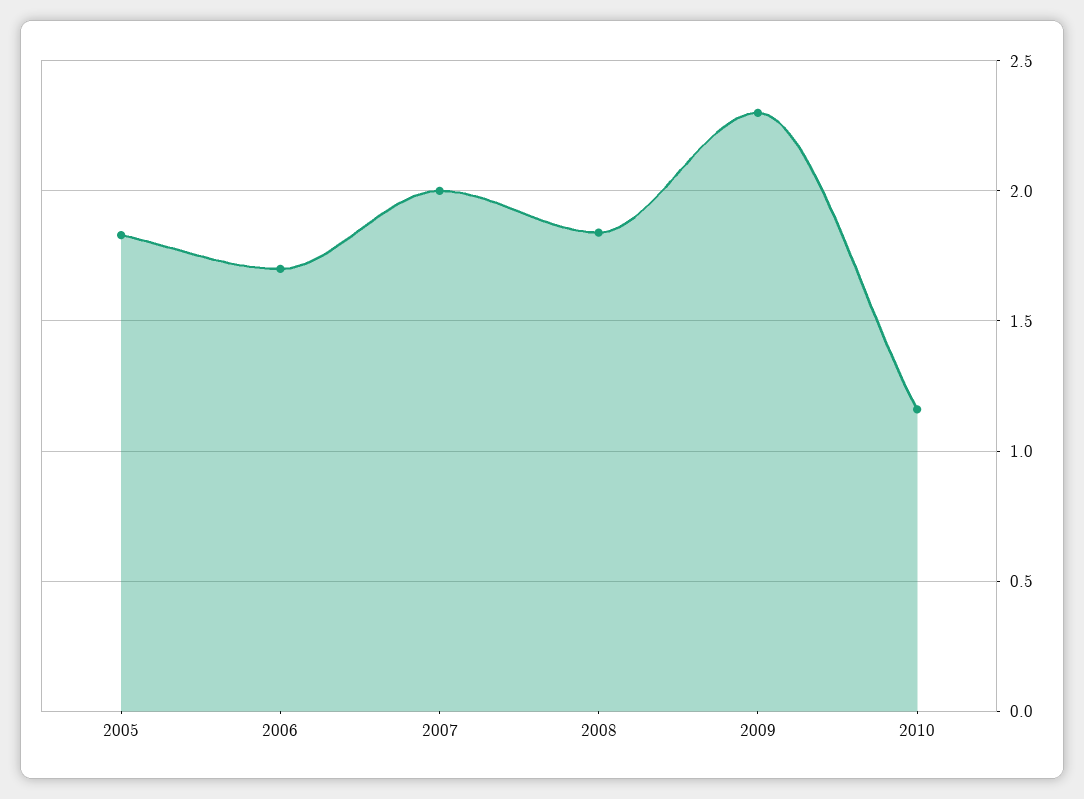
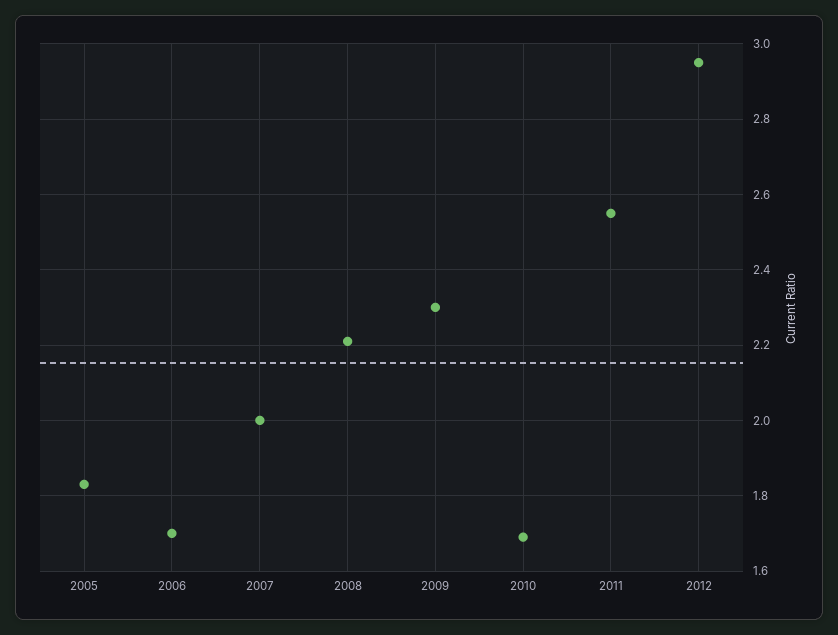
2008: 1.85 -> 2.2
2010: 1.15 -> 1.7
2011: none -> 2.55
2012: none -> 2.95

